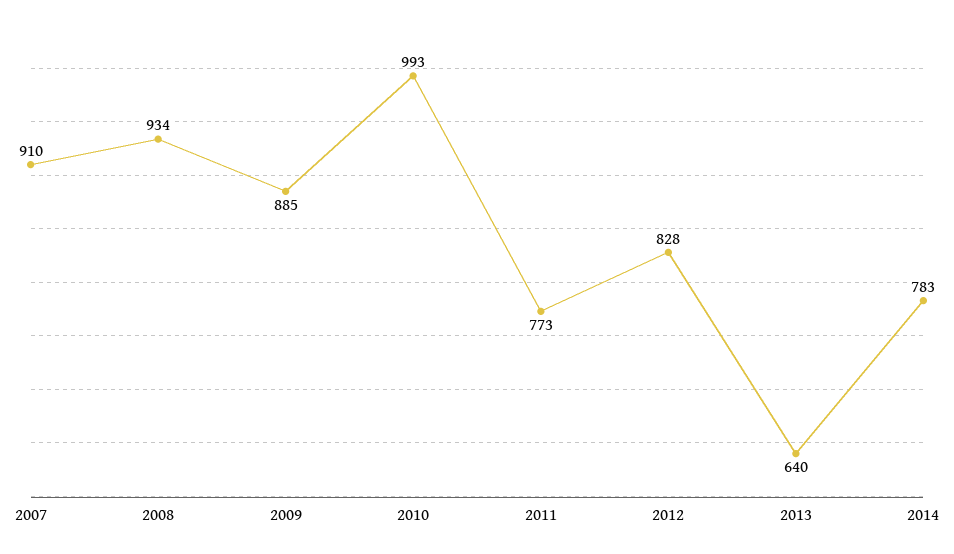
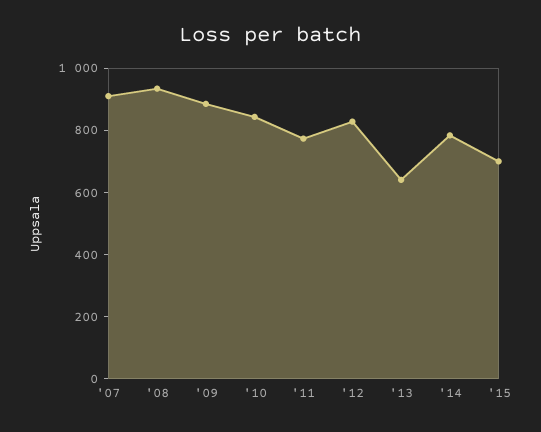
2010: 993 -> 850
'15: none -> 700

